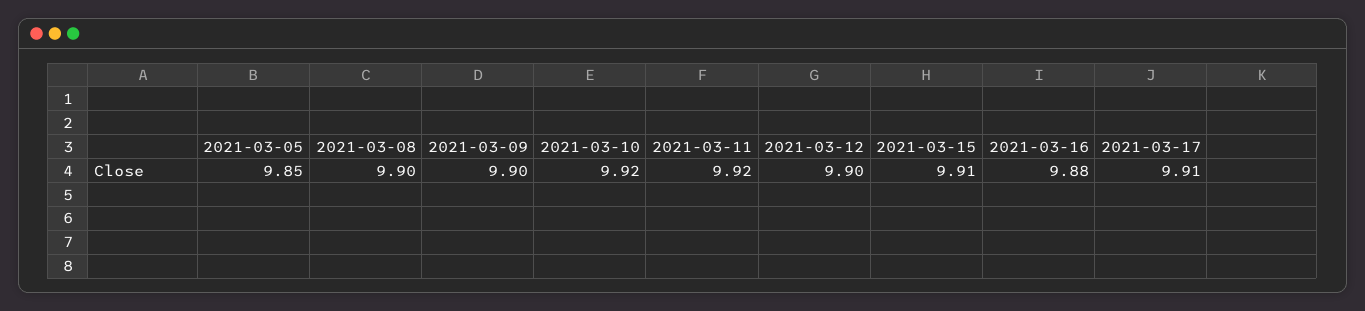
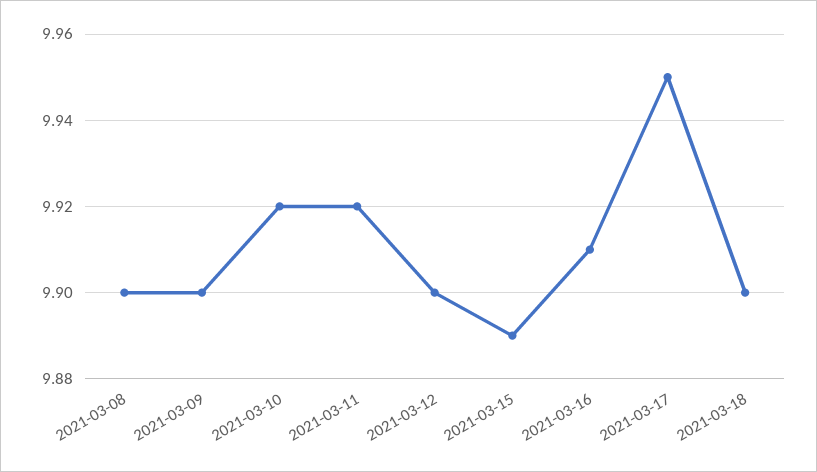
2021-03-05: 9.85 -> none
2021-03-15: 9.91 -> 9.89
2021-03-16: 9.88 -> 9.91
2021-03-17: 9.91 -> 9.95
2021-03-18: none -> 9.9

